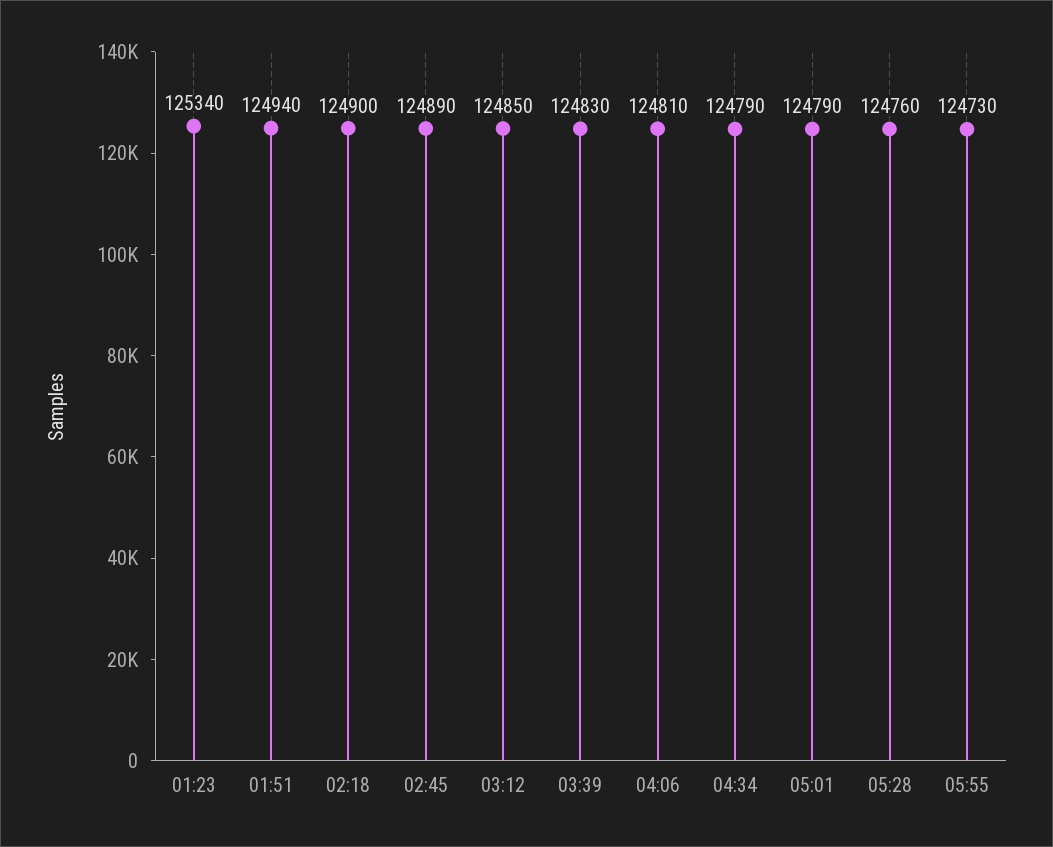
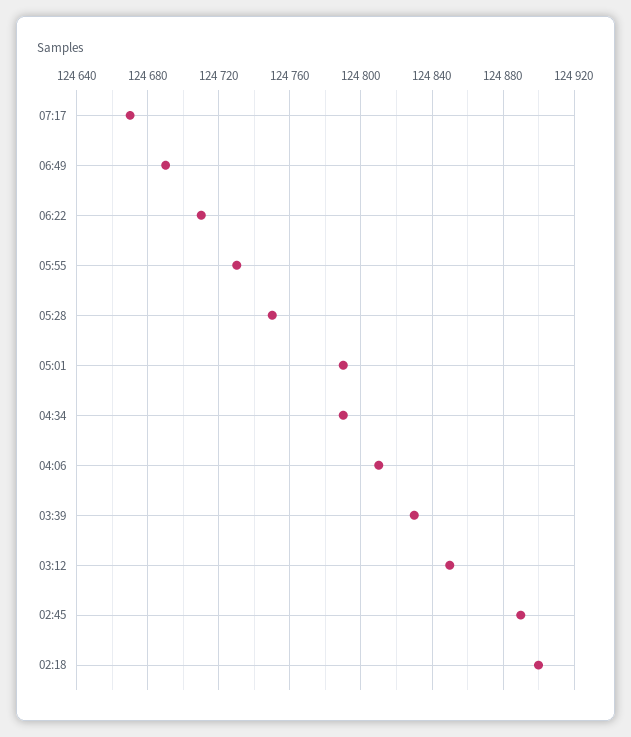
01:23: 125340 -> none
01:51: 124940 -> none
05:28: 124760 -> 124750
07:17: none -> 124670
06:49: none -> 124690
06:22: none -> 124710

